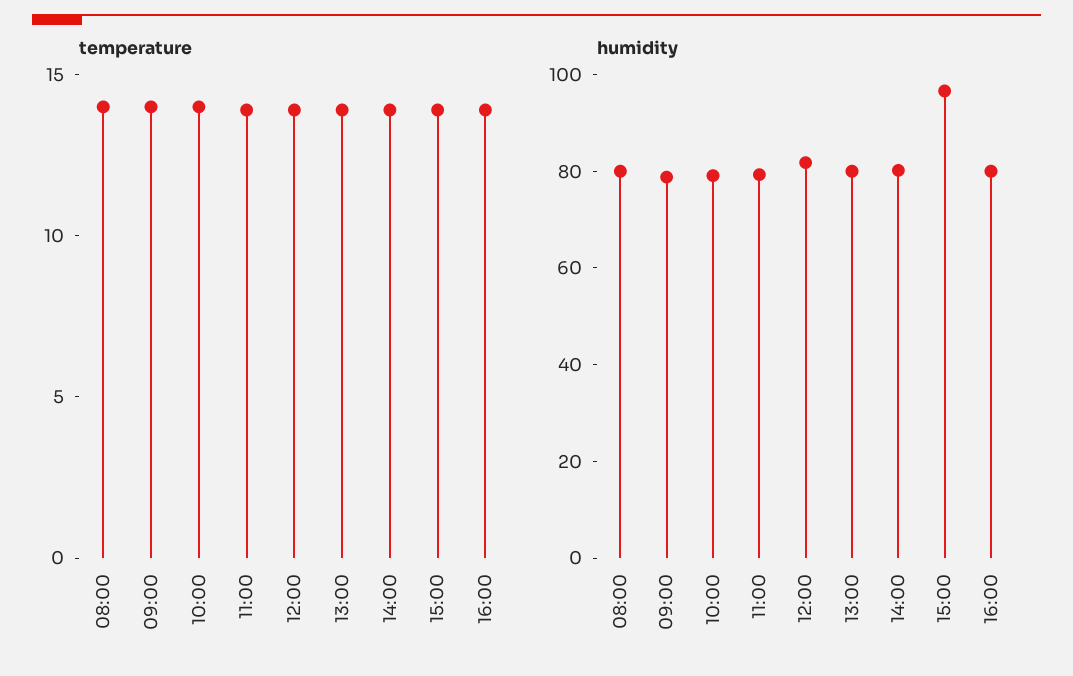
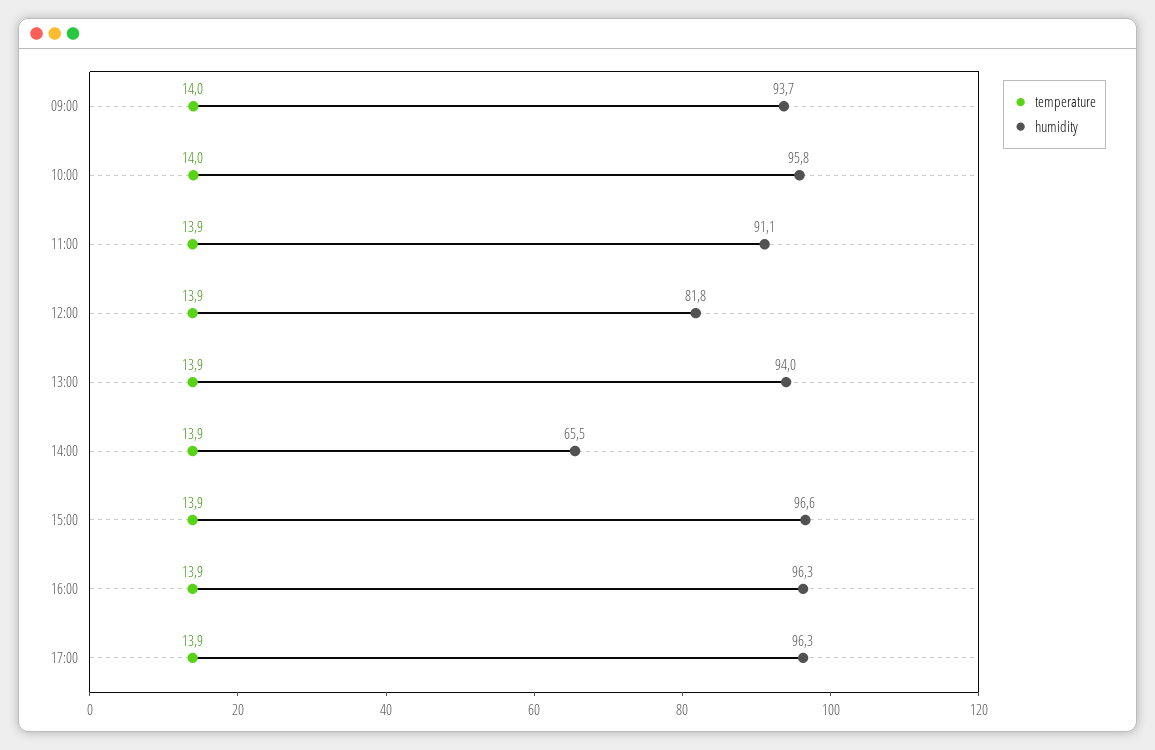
temperature, 08:00: 14 -> none
humidity, 08:00: 80 -> none
humidity, 09:00: 80 -> 93.7
humidity, 10:00: 80 -> 95.8
humidity, 11:00: 80 -> 91.1
humidity, 13:00: 80 -> 94
humidity, 14:00: 80 -> 65.5
humidity, 16:00: 80 -> 96.3
temperature, 17:00: none -> 13.9
humidity, 17:00: none -> 96.3

